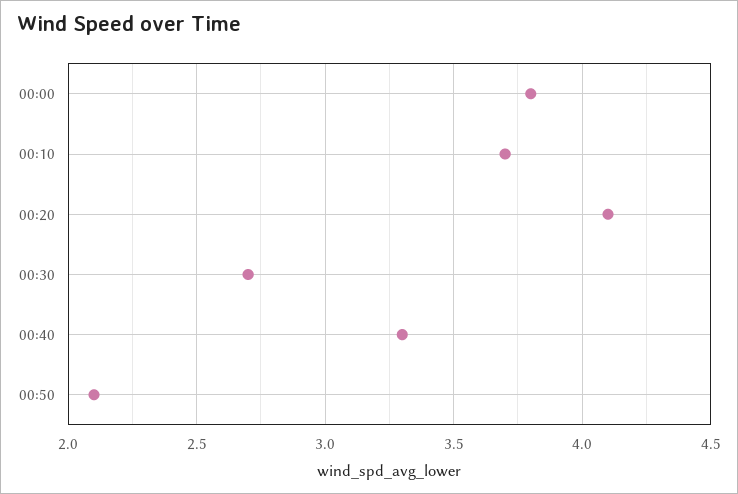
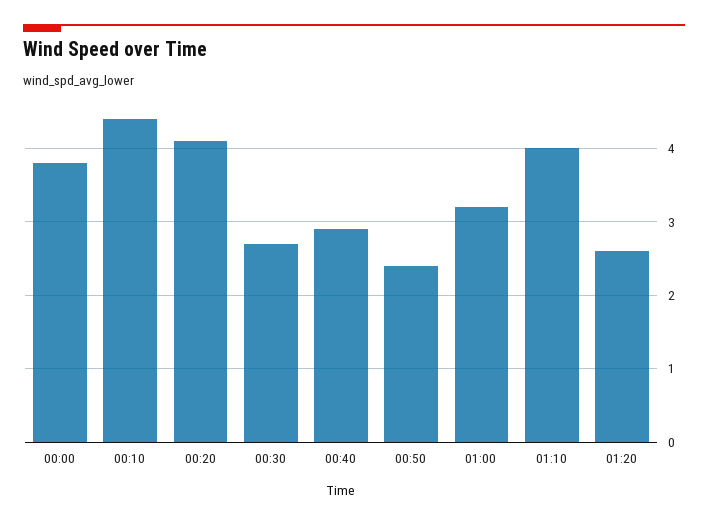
00:10: 3.7 -> 4.4
00:40: 3.3 -> 2.9
00:50: 2.1 -> 2.4
01:00: none -> 3.2
01:10: none -> 4
01:20: none -> 2.6

